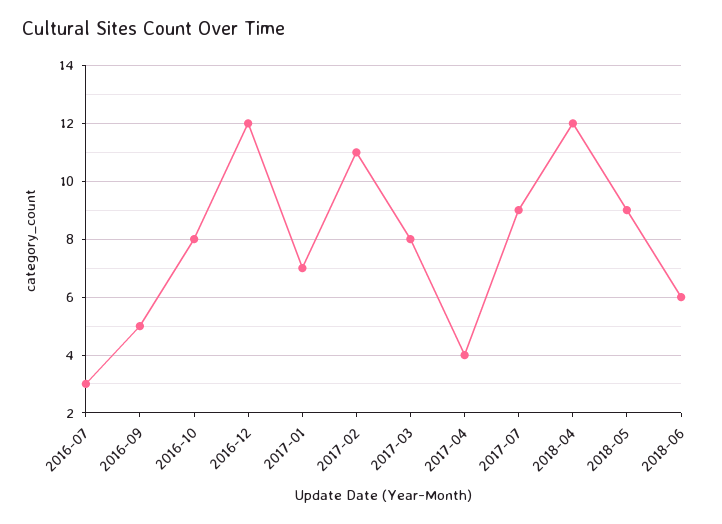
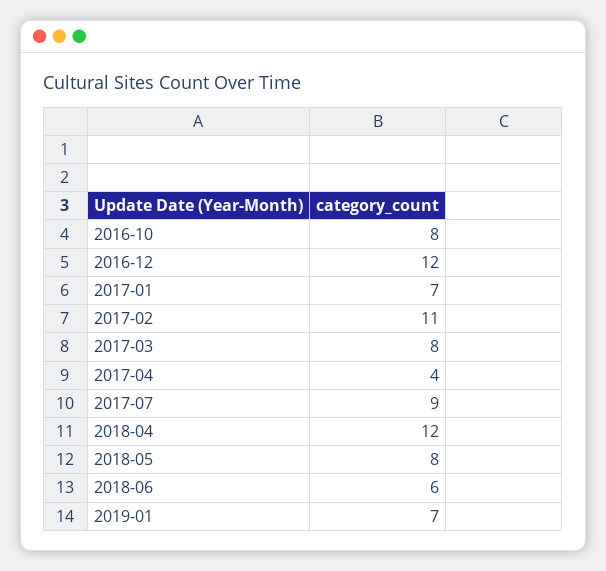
2016-07: 3 -> none
2016-09: 5 -> none
2018-05: 9 -> 8
2019-01: none -> 7

